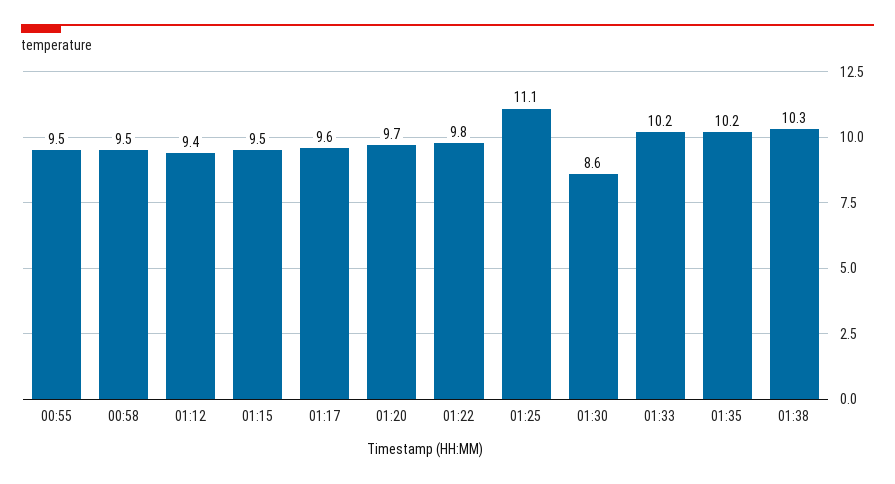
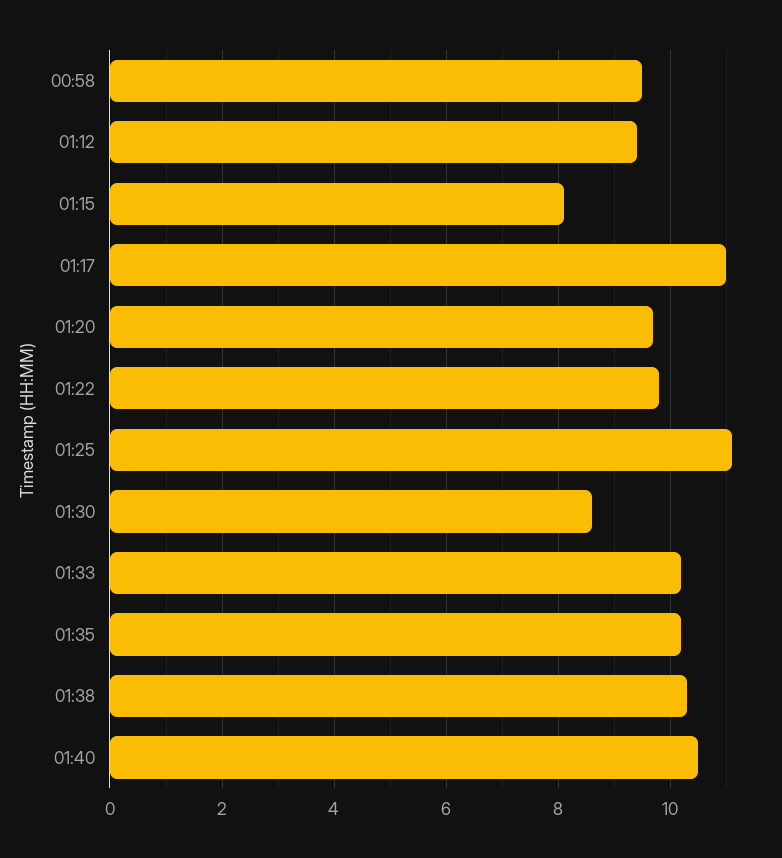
00:55: 9.5 -> none
01:15: 9.5 -> 8
01:17: 9.6 -> 11
01:40: none -> 10.5

